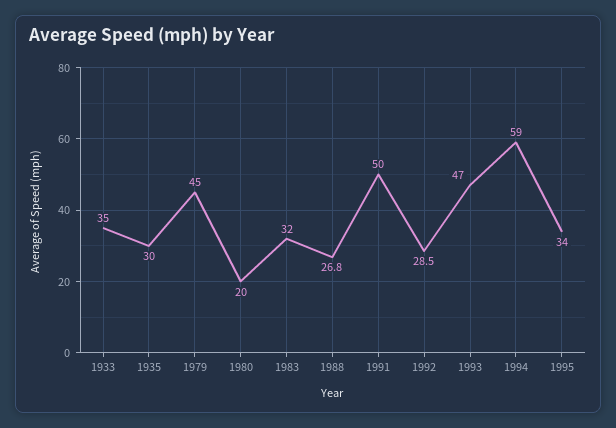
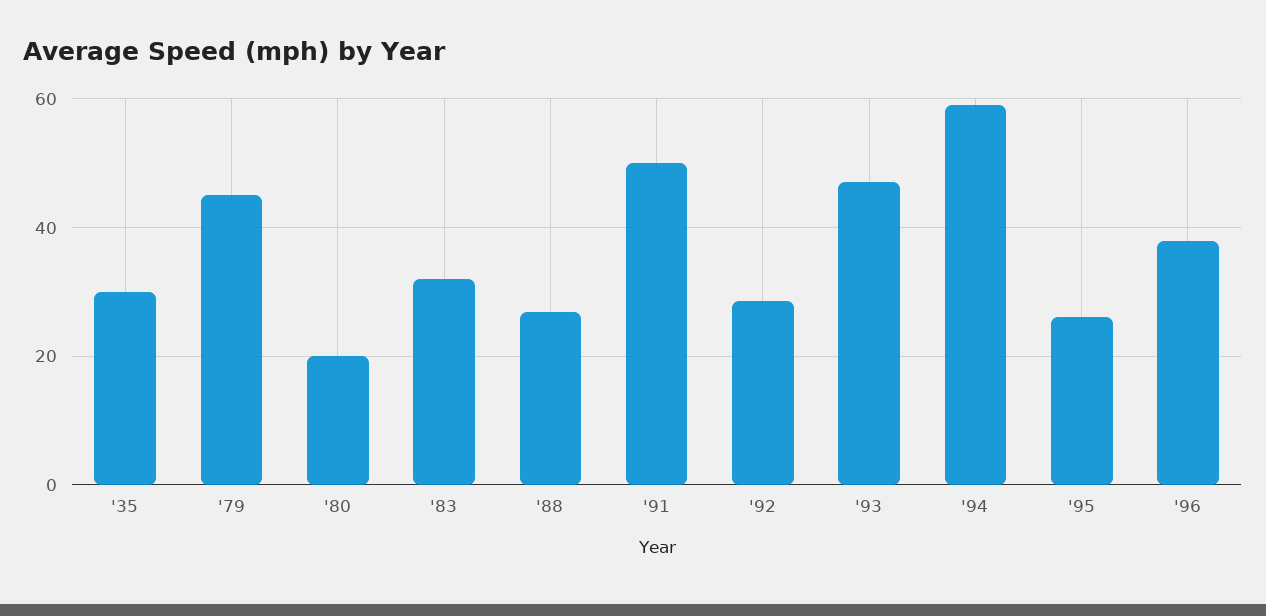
1933: 35 -> none
1995: 34 -> 26
'96: none -> 38

